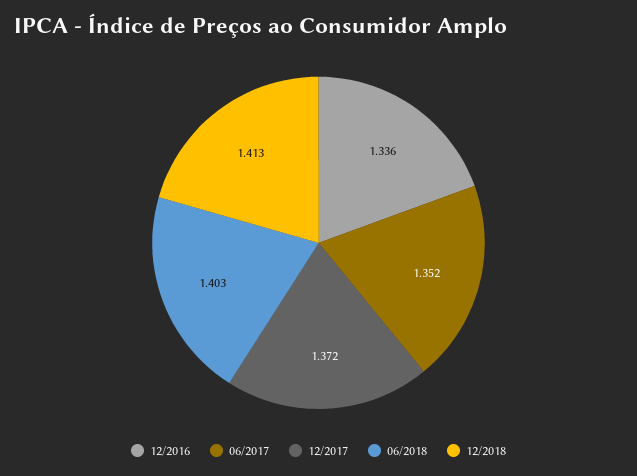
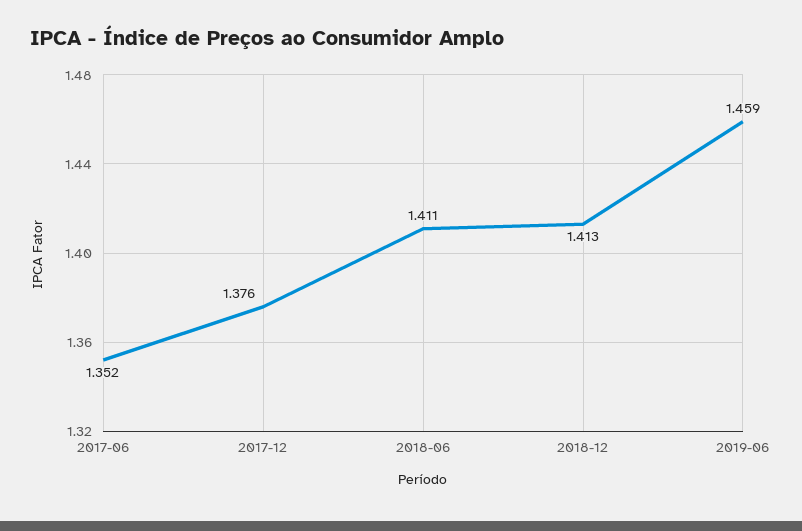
12/2016: 1.336 -> none
12/2017: 1.372 -> 1.376
06/2018: 1.403 -> 1.411
2019-06: none -> 1.459

